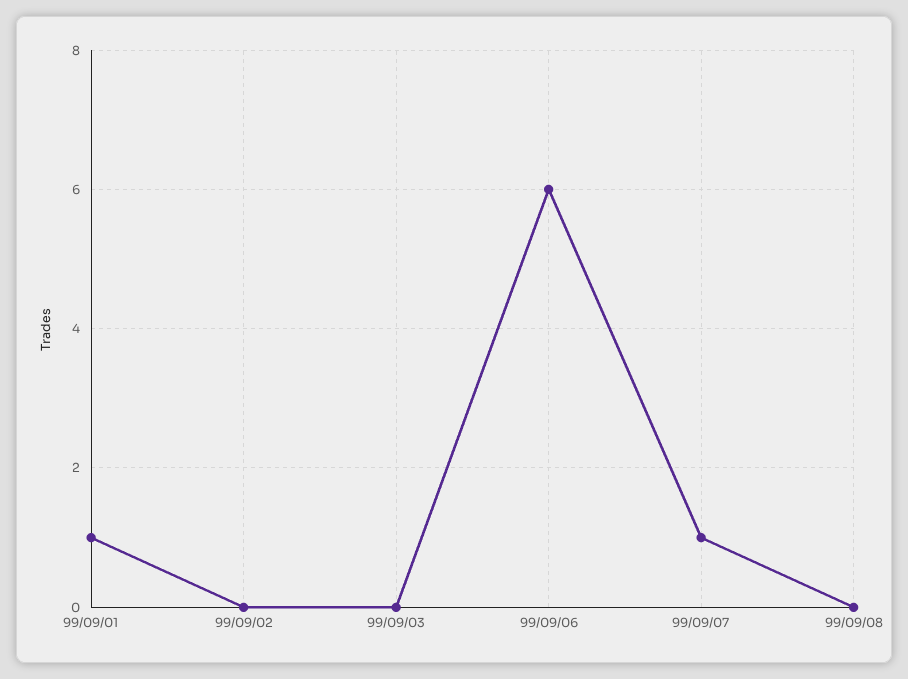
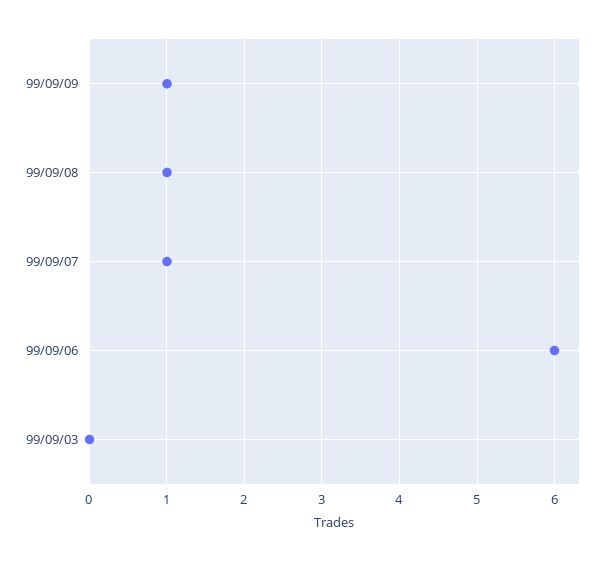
99/09/01: 1 -> none
99/09/02: 0 -> none
99/09/08: 0 -> 1
99/09/09: none -> 1

